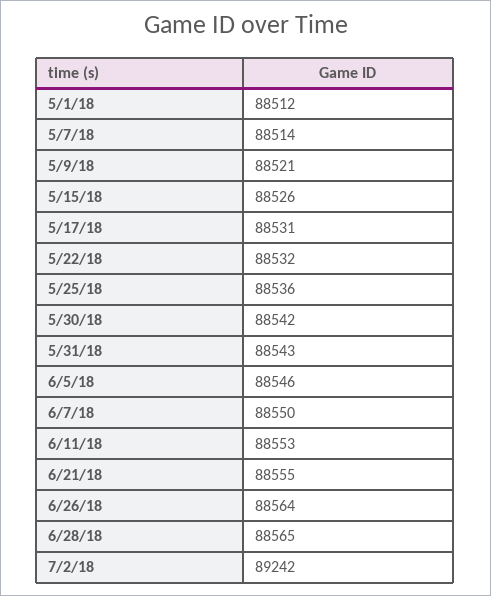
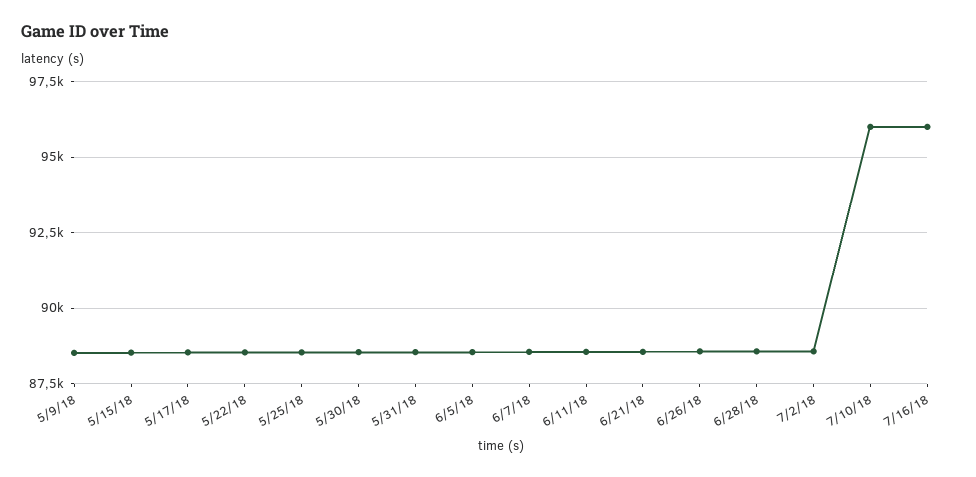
5/1/18: 88512 -> none
5/7/18: 88514 -> none
7/2/18: 89242 -> 88500
7/10/18: none -> 96000
7/16/18: none -> 96000

